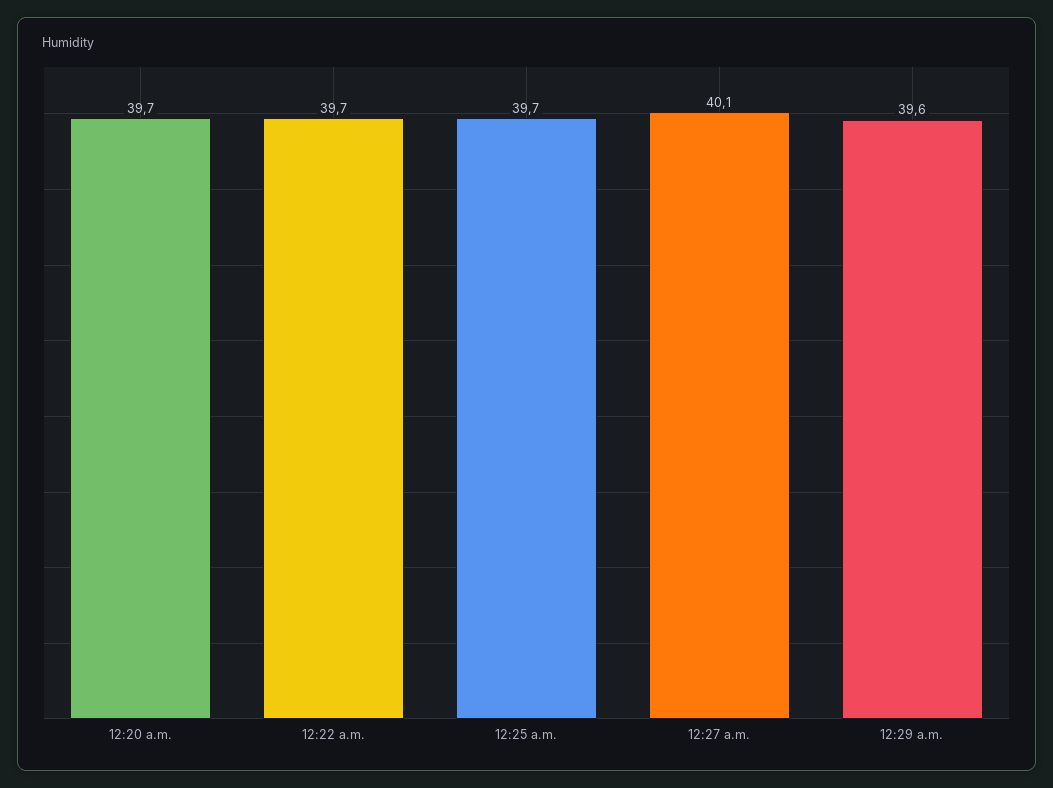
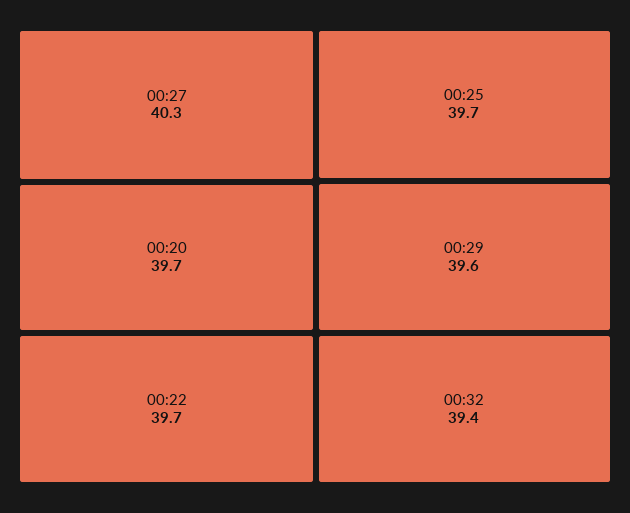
12:27 a.m.: 40.1 -> 40.3
00:32: none -> 39.4

